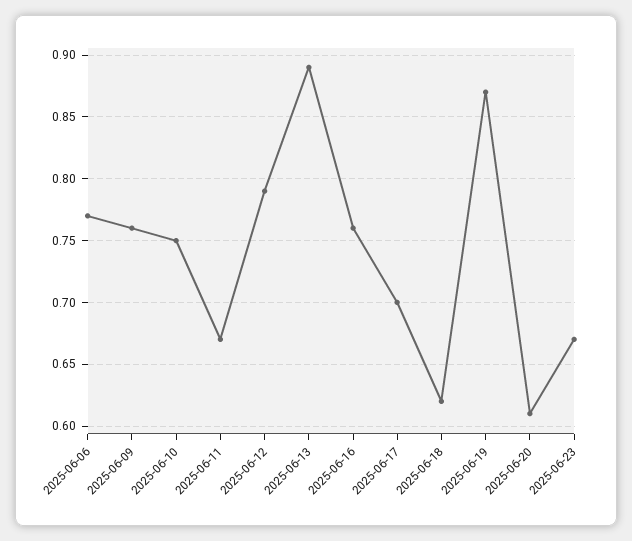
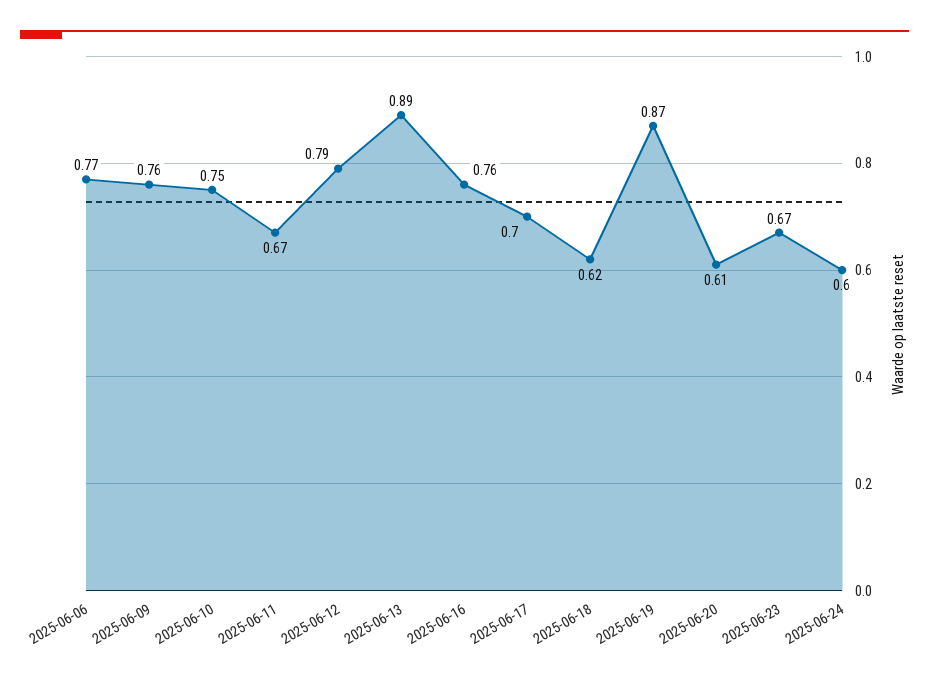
2025-06-24: none -> 0.6

